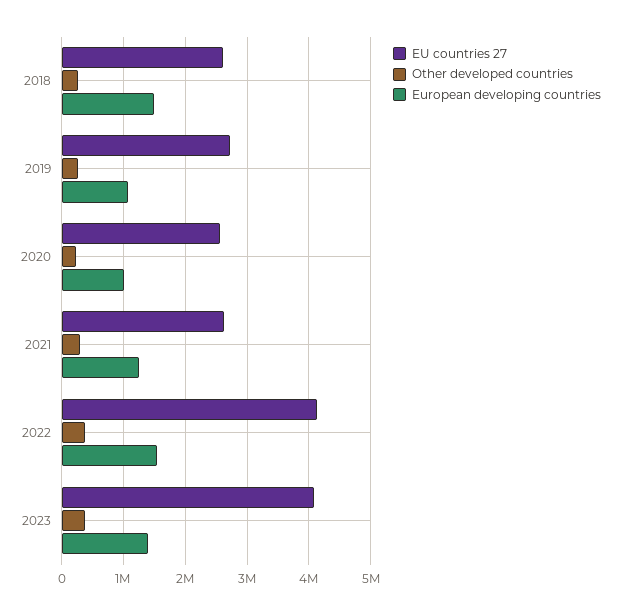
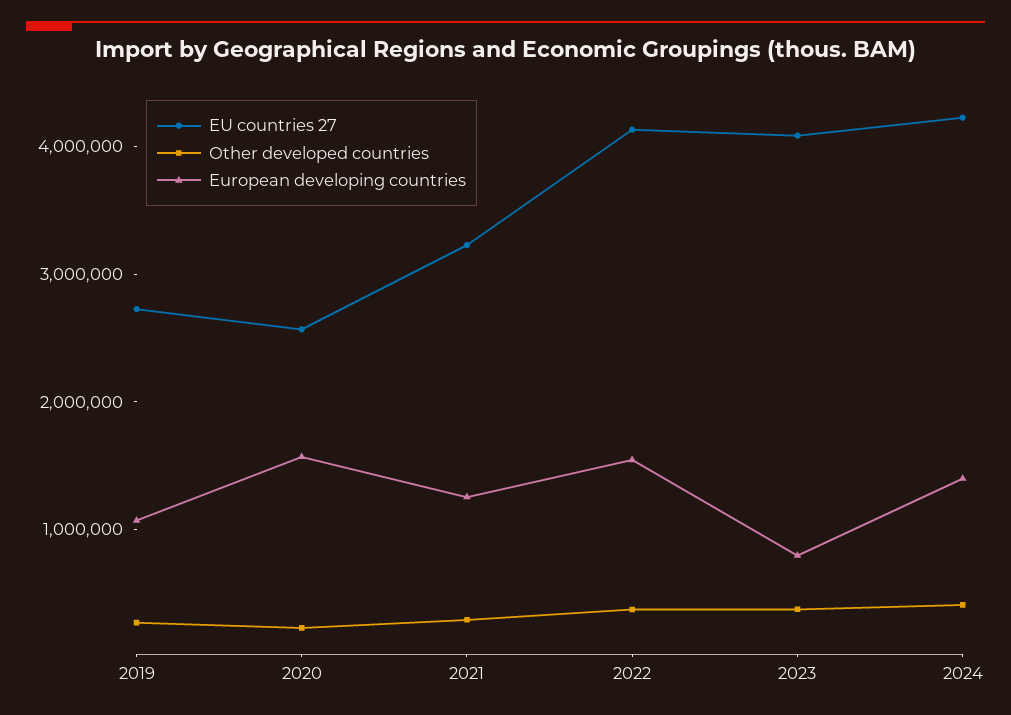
EU countries 27, 2018: 2600000 -> none
Other developed countries, 2018: 300000 -> none
European developing countries, 2018: 1500000 -> none
European developing countries, 2020: 1000000 -> 1600000
EU countries 27, 2021: 2600000 -> 3200000
European developing countries, 2023: 1400000 -> 800000
EU countries 27, 2024: none -> 4200000
Other developed countries, 2024: none -> 400000
European developing countries, 2024: none -> 1400000

